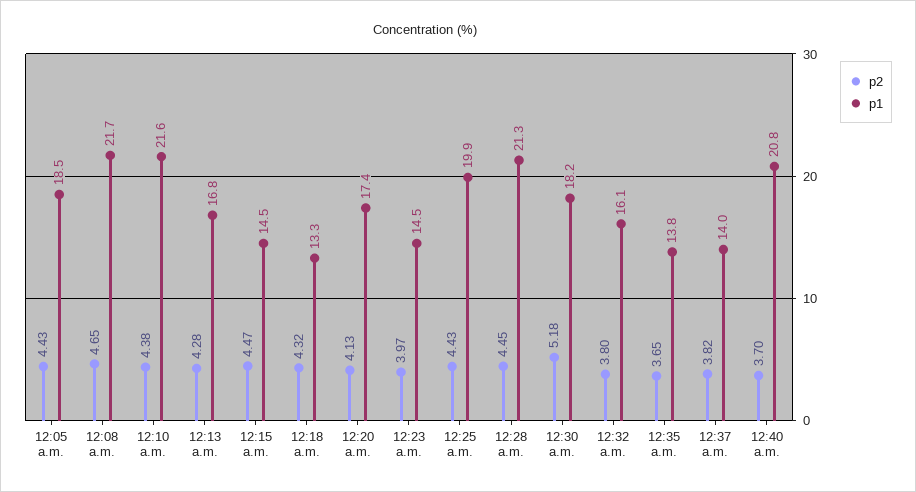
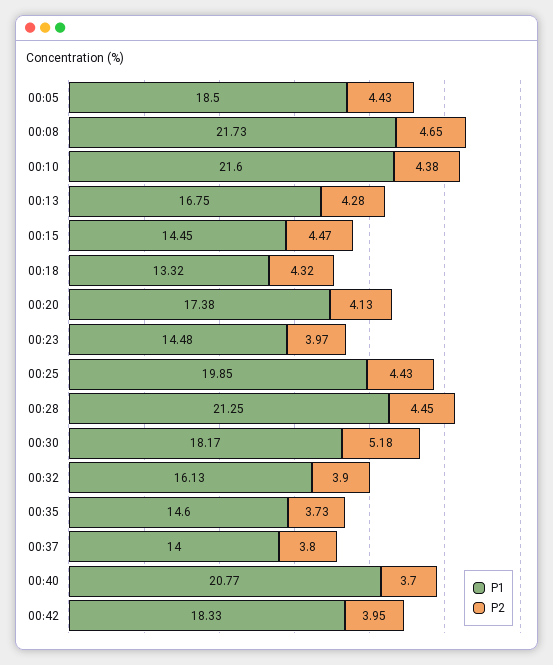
p2, 12:32 a.m.: 3.8 -> 3.9
p2, 12:35 a.m.: 3.65 -> 3.73
p1, 12:35 a.m.: 13.8 -> 14.6
p2, 12:37 a.m.: 3.82 -> 3.8
p1, 00:42: none -> 18.33
p2, 00:42: none -> 3.95

